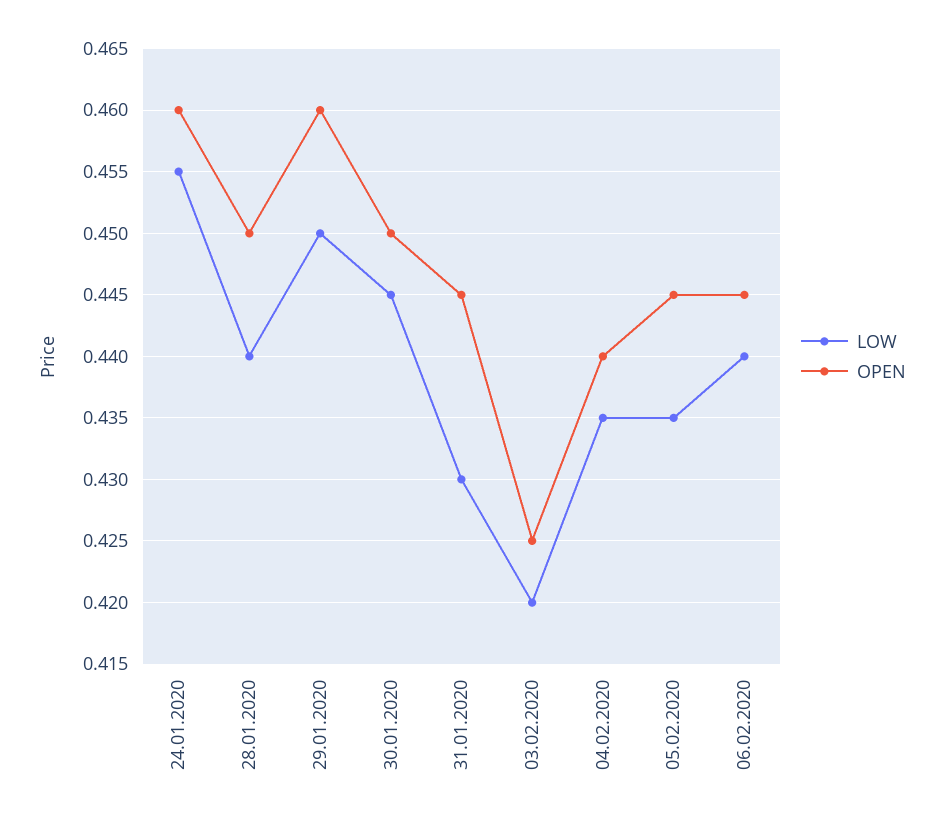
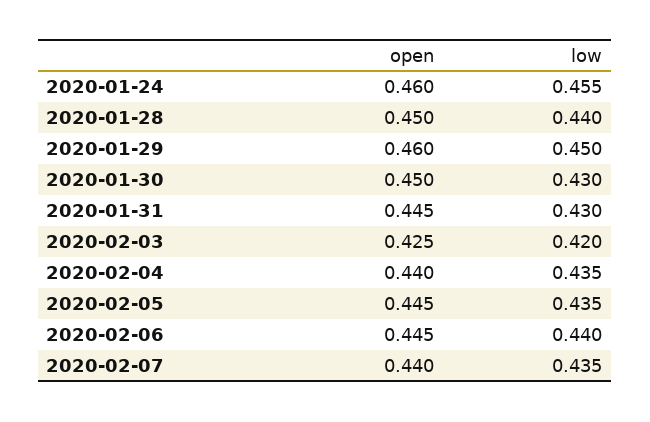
LOW, 30.01.2020: 0.445 -> 0.43
OPEN, 2020-02-07: none -> 0.44
LOW, 2020-02-07: none -> 0.435

